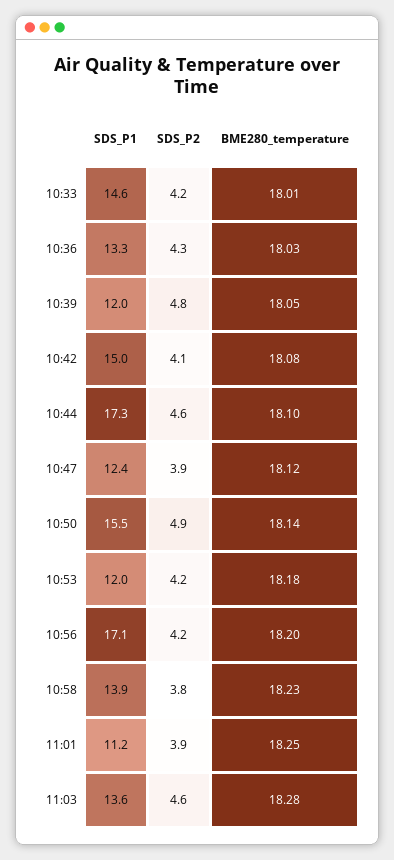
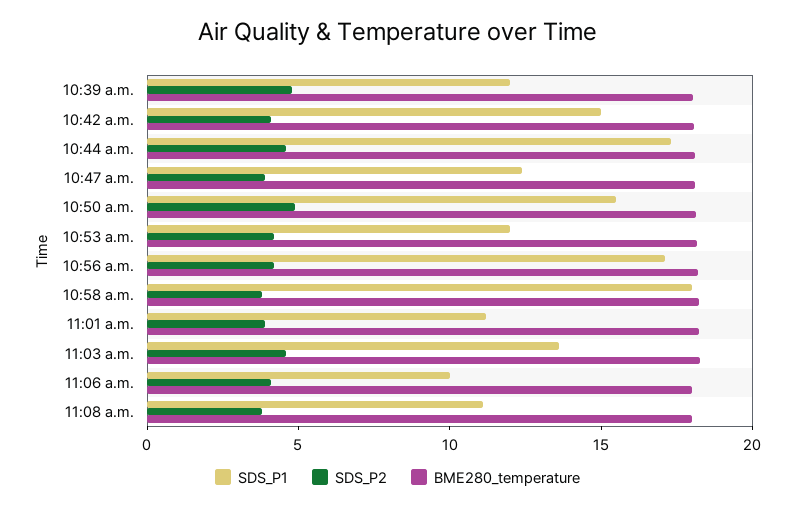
SDS_P1, 10:33: 14.6 -> none
SDS_P2, 10:33: 4.2 -> none
BME280_temperature, 10:33: 18.01 -> none
SDS_P1, 10:36: 13.3 -> none
SDS_P2, 10:36: 4.3 -> none
BME280_temperature, 10:36: 18.03 -> none
SDS_P1, 10:58: 13.9 -> 18
SDS_P1, 11:06 a.m.: none -> 10
SDS_P2, 11:06 a.m.: none -> 4
BME280_temperature, 11:06 a.m.: none -> 18
SDS_P1, 11:08 a.m.: none -> 11
SDS_P2, 11:08 a.m.: none -> 4
BME280_temperature, 11:08 a.m.: none -> 18

